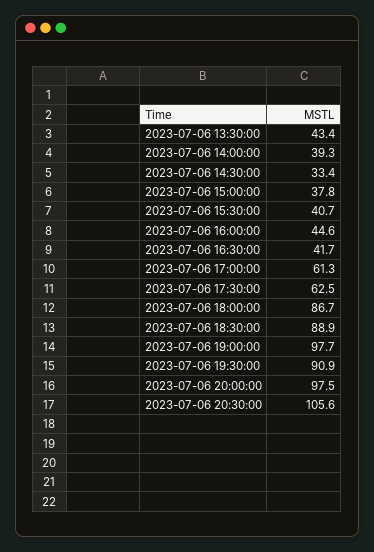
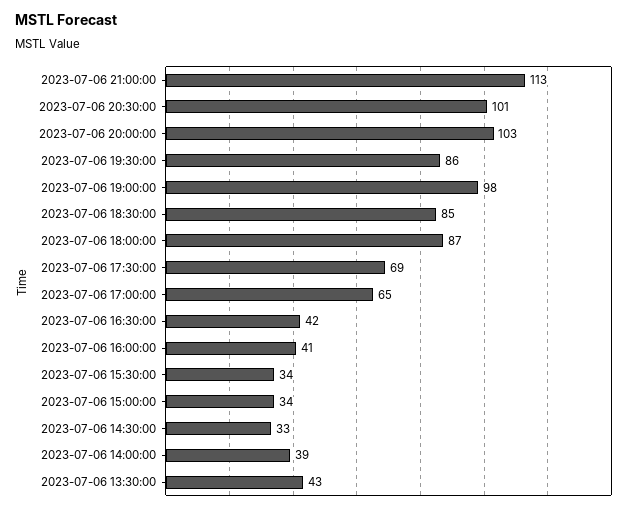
2023-07-06 15:00:00: 37.8 -> 34
2023-07-06 15:30:00: 40.7 -> 34
2023-07-06 16:00:00: 44.6 -> 41
2023-07-06 17:00:00: 61.3 -> 65
2023-07-06 17:30:00: 62.5 -> 69
2023-07-06 18:30:00: 88.9 -> 85
2023-07-06 19:30:00: 90.9 -> 86
2023-07-06 20:00:00: 97.5 -> 103
2023-07-06 20:30:00: 105.6 -> 101
2023-07-06 21:00:00: none -> 113

